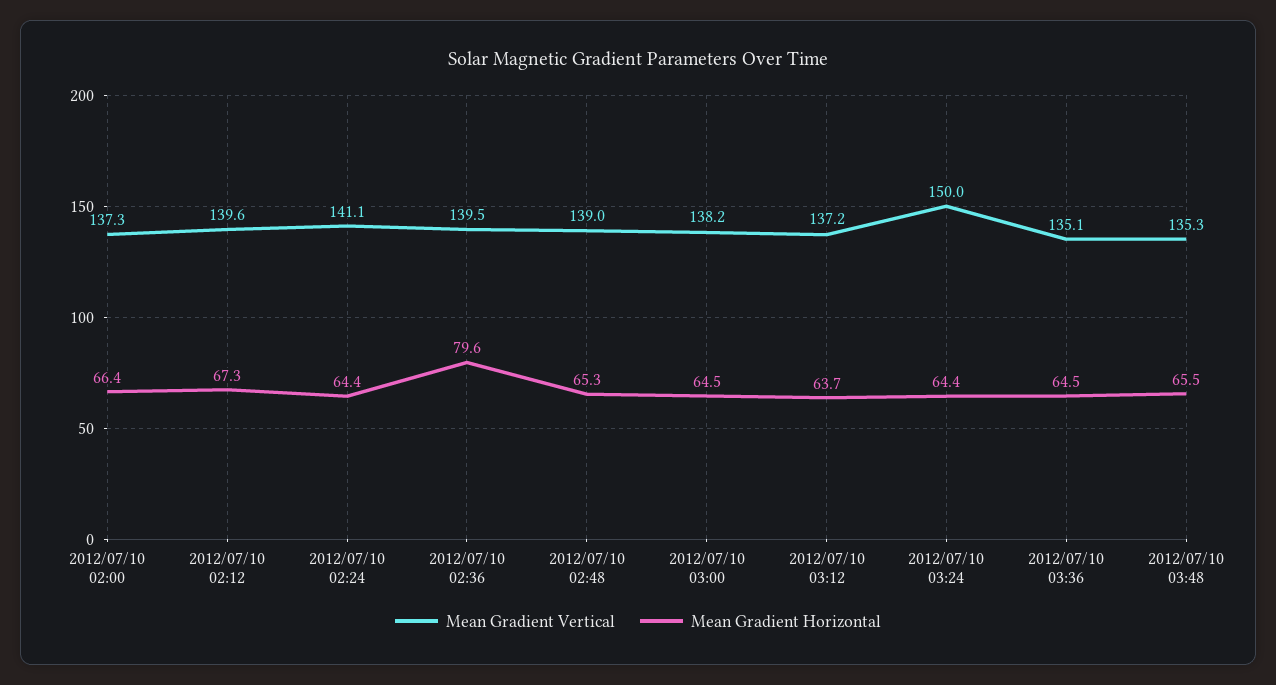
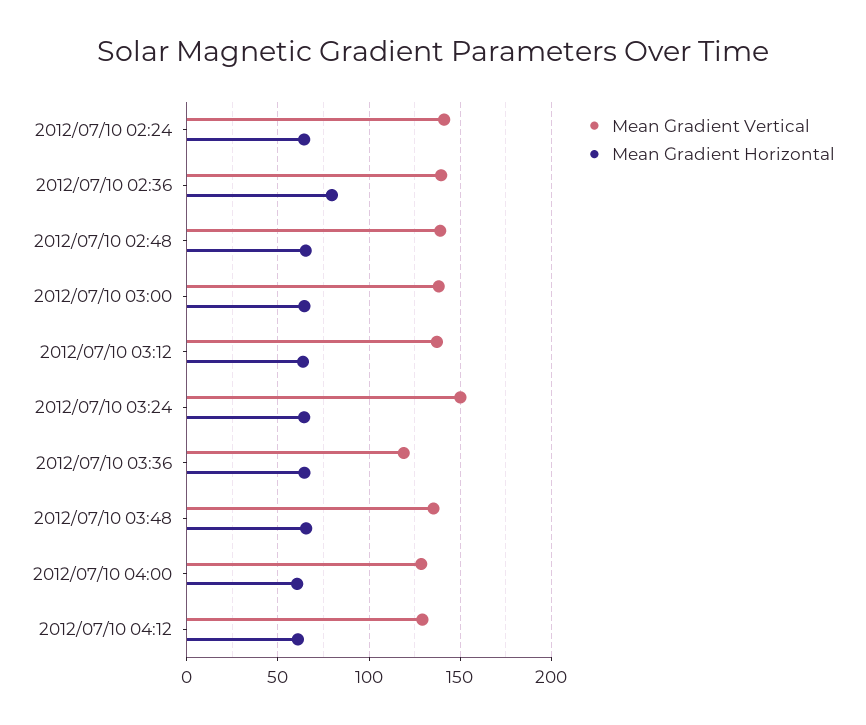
Mean Gradient Vertical, 2012/07/10 02:00: 137.3 -> none
Mean Gradient Horizontal, 2012/07/10 02:00: 66.4 -> none
Mean Gradient Vertical, 2012/07/10 02:12: 139.6 -> none
Mean Gradient Horizontal, 2012/07/10 02:12: 67.3 -> none
Mean Gradient Vertical, 2012/07/10 03:36: 135.1 -> 120
Mean Gradient Vertical, 2012/07/10 04:00: none -> 130
Mean Gradient Horizontal, 2012/07/10 04:00: none -> 60
Mean Gradient Vertical, 2012/07/10 04:12: none -> 130
Mean Gradient Horizontal, 2012/07/10 04:12: none -> 60

